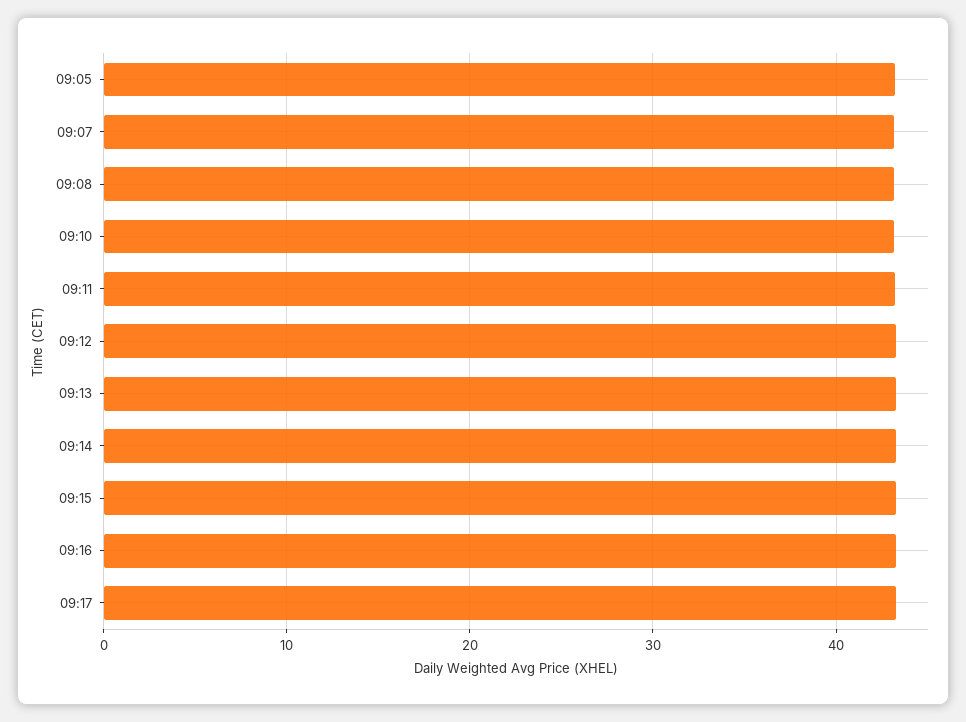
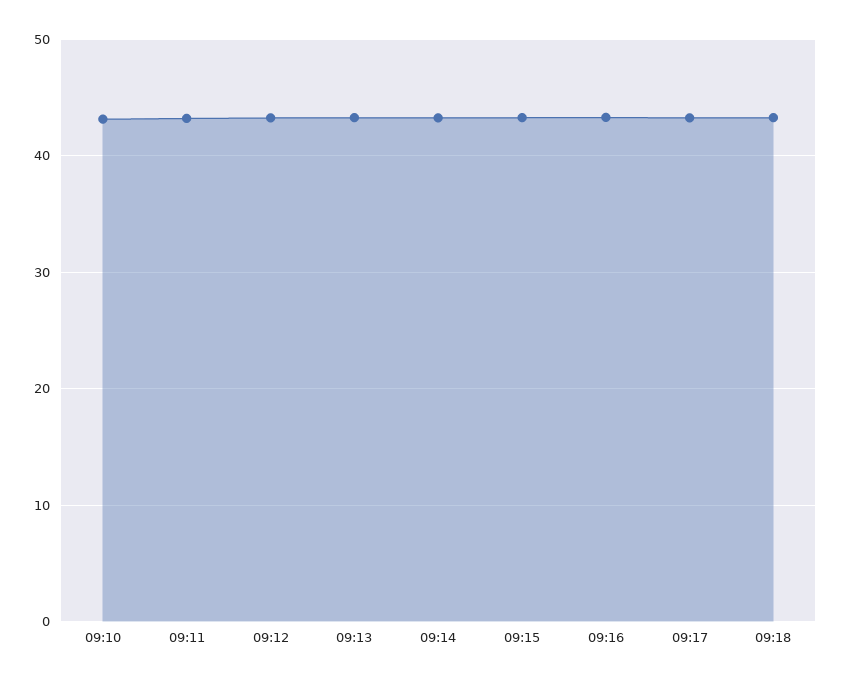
09:05: 43 -> none
09:07: 43 -> none
09:08: 43 -> none
09:18: none -> 43

